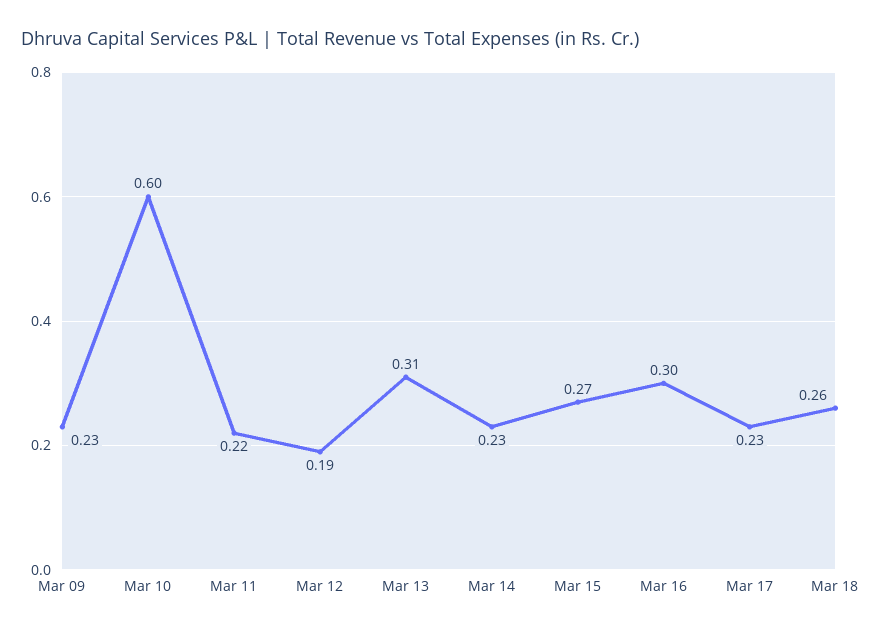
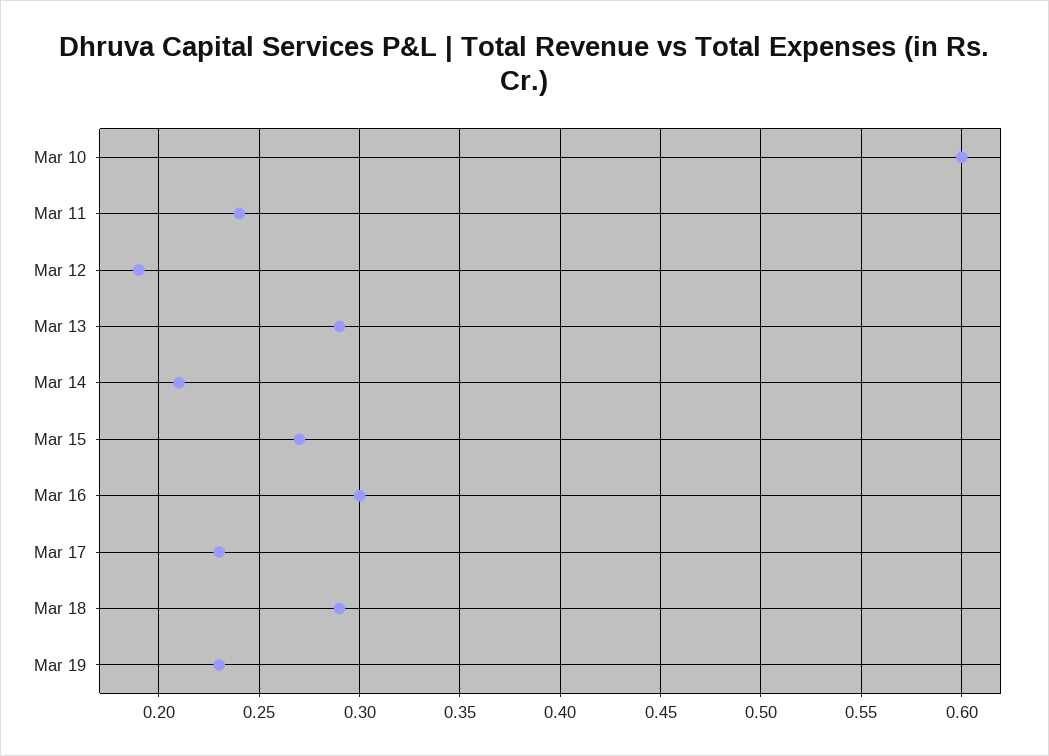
Mar 09: 0.23 -> none
Mar 11: 0.22 -> 0.24
Mar 13: 0.31 -> 0.29
Mar 14: 0.23 -> 0.21
Mar 18: 0.26 -> 0.29
Mar 19: none -> 0.23

